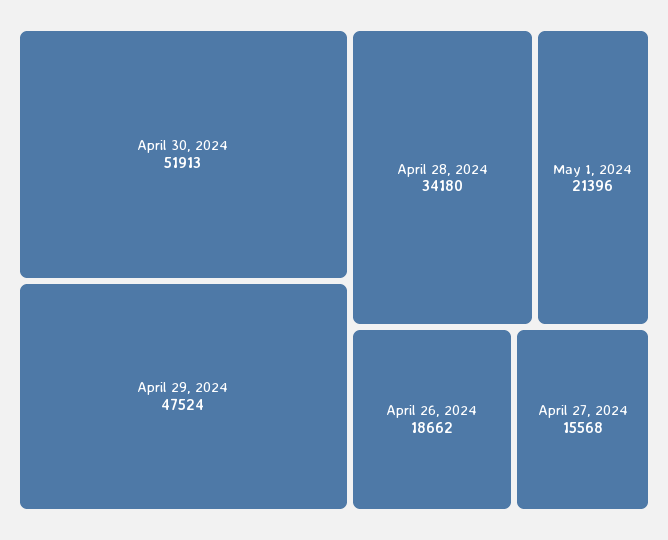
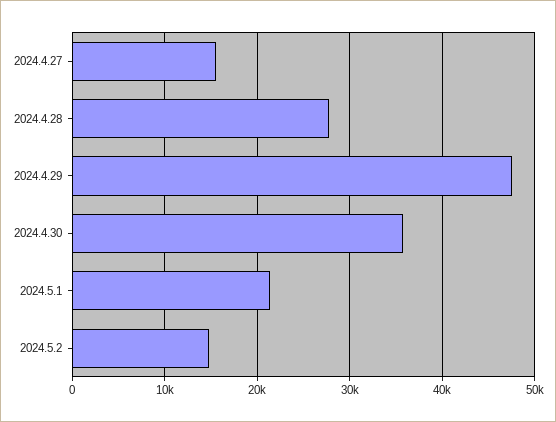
April 30, 2024: 51913 -> 36000
April 28, 2024: 34180 -> 28000
April 26, 2024: 18662 -> none
2024.5.2: none -> 15000

